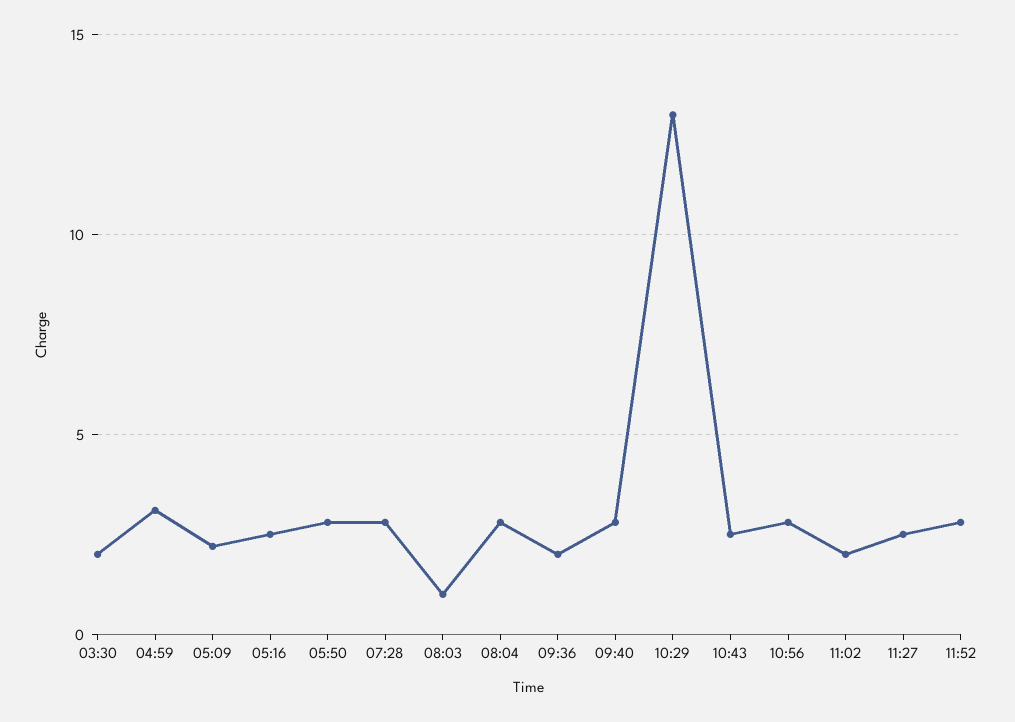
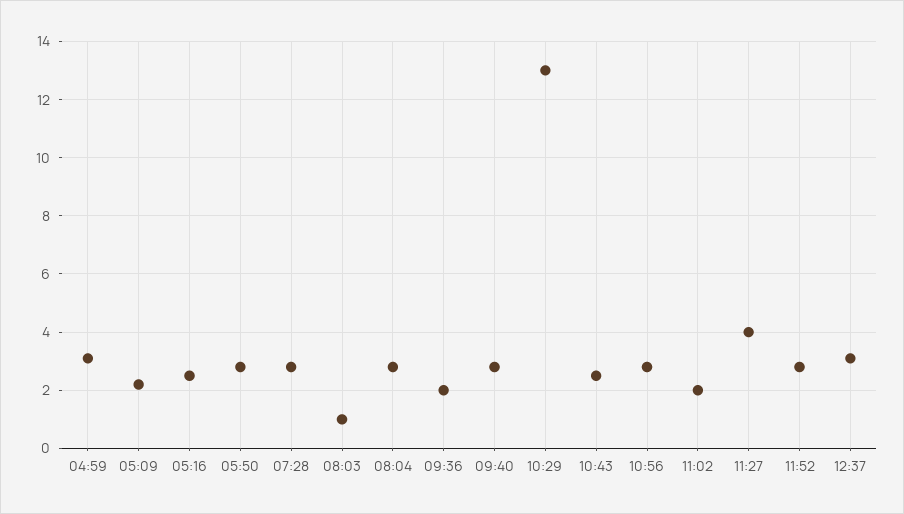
03:30: 2 -> none
11:27: 2.5 -> 4
12:37: none -> 3

